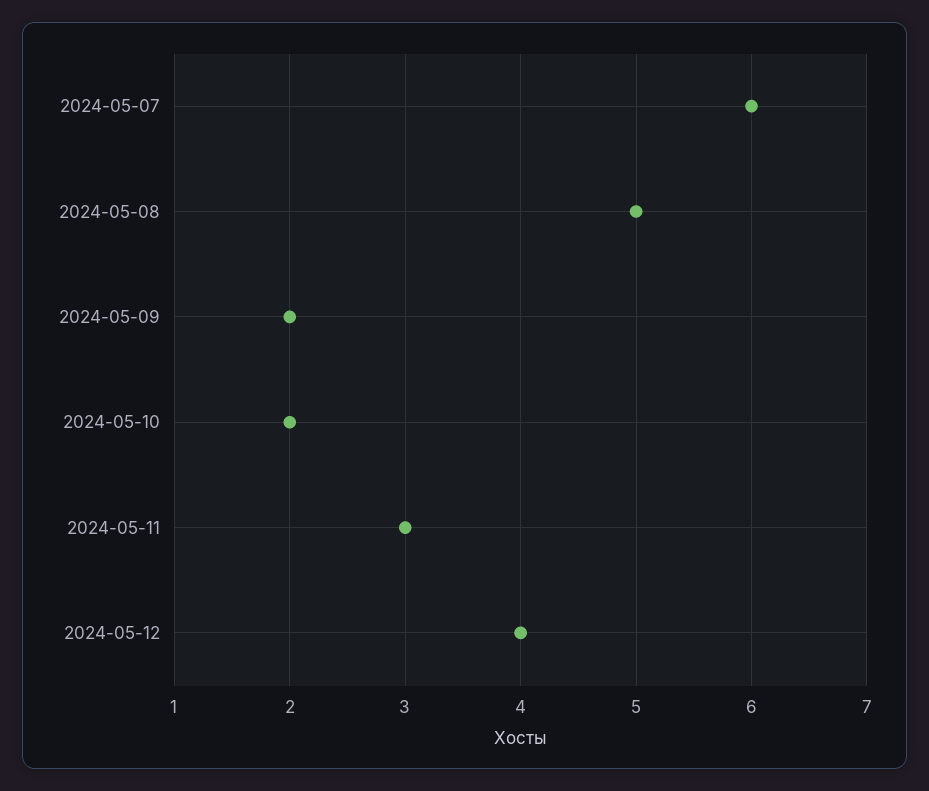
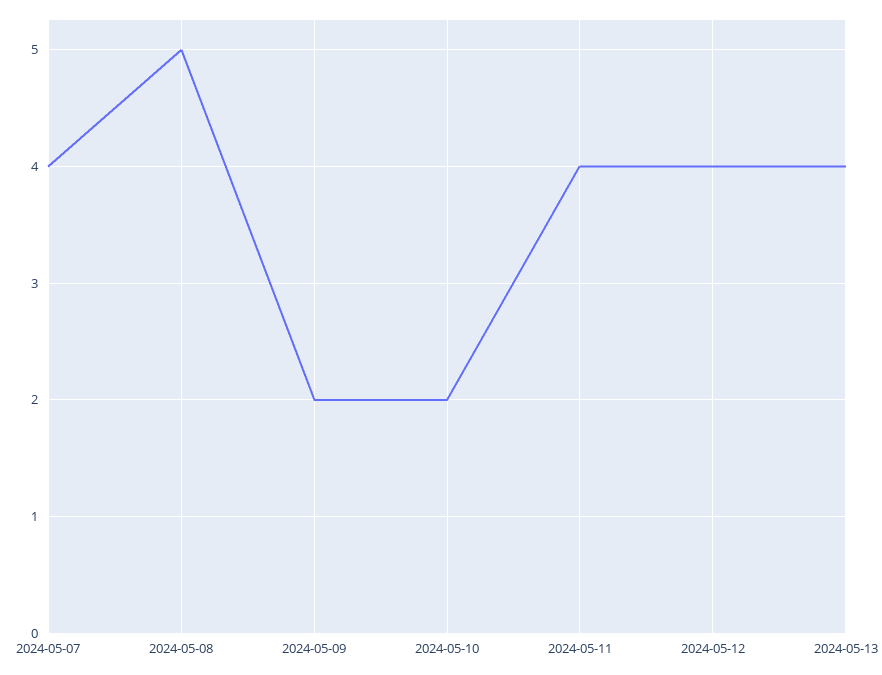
2024-05-07: 6 -> 4
2024-05-11: 3 -> 4
2024-05-13: none -> 4

